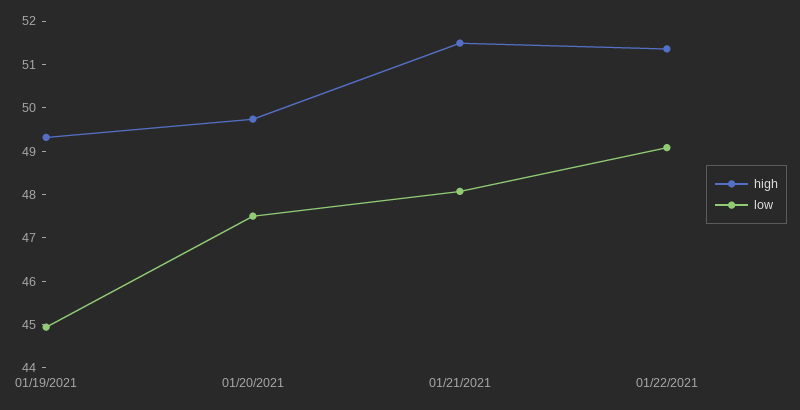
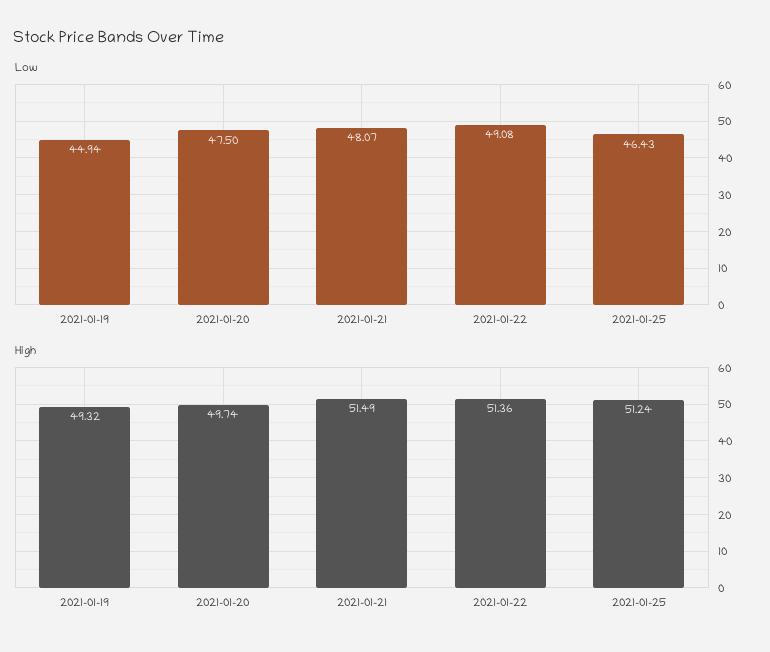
low, 2021-01-25: none -> 46.43
high, 2021-01-25: none -> 51.24

